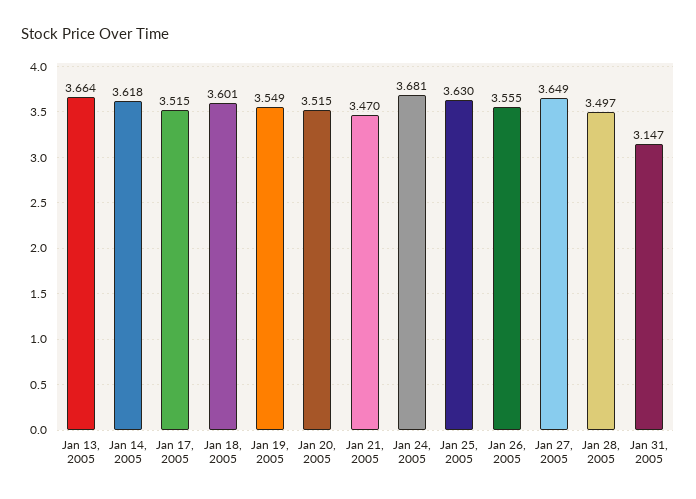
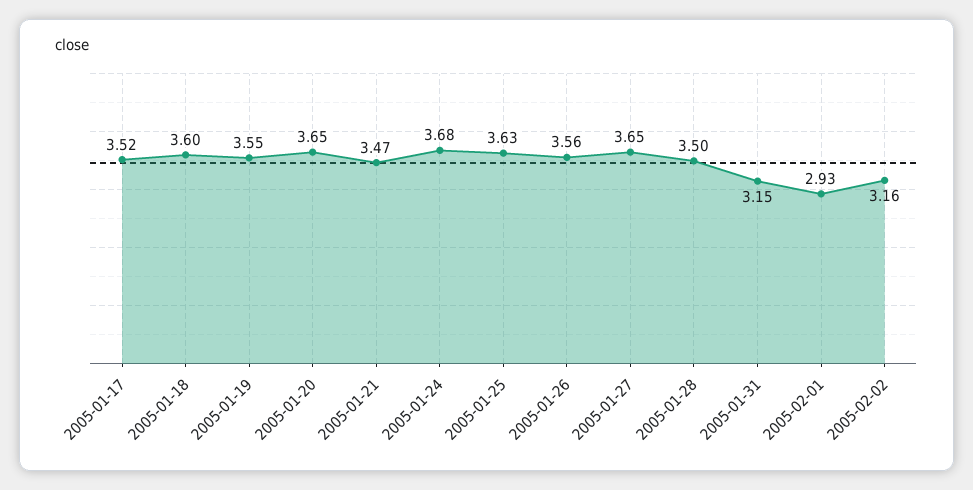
Jan 13, 2005: 3.664 -> none
Jan 14, 2005: 3.618 -> none
Jan 20, 2005: 3.515 -> 3.65
2005-02-01: none -> 2.93
2005-02-02: none -> 3.16

